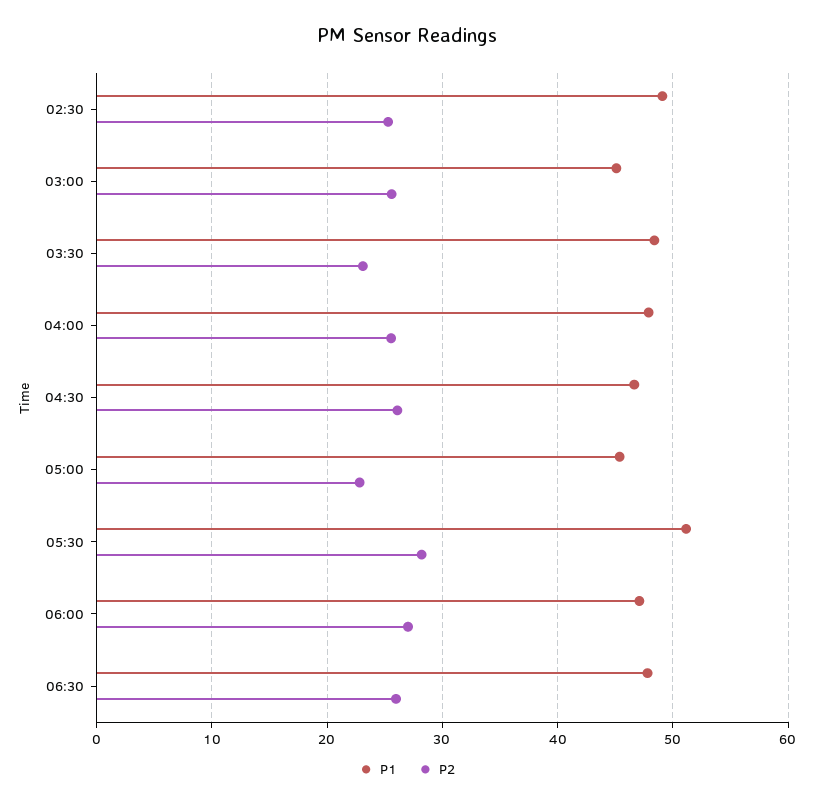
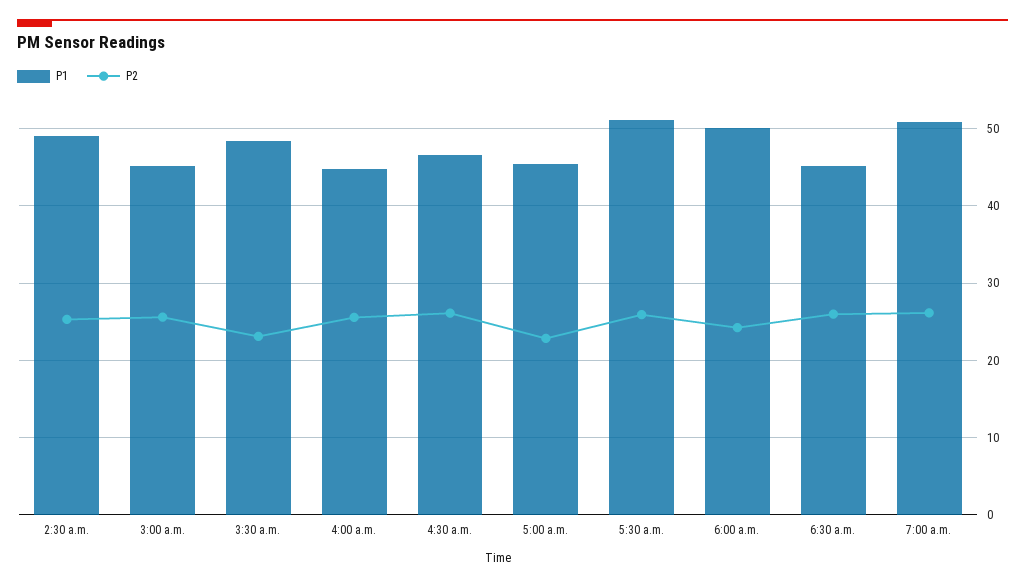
P1, 04:00: 48 -> 45
P2, 05:30: 28 -> 26
P1, 06:00: 47 -> 50
P2, 06:00: 27 -> 24
P1, 06:30: 48 -> 45
P1, 7:00 a.m.: none -> 51
P2, 7:00 a.m.: none -> 26

